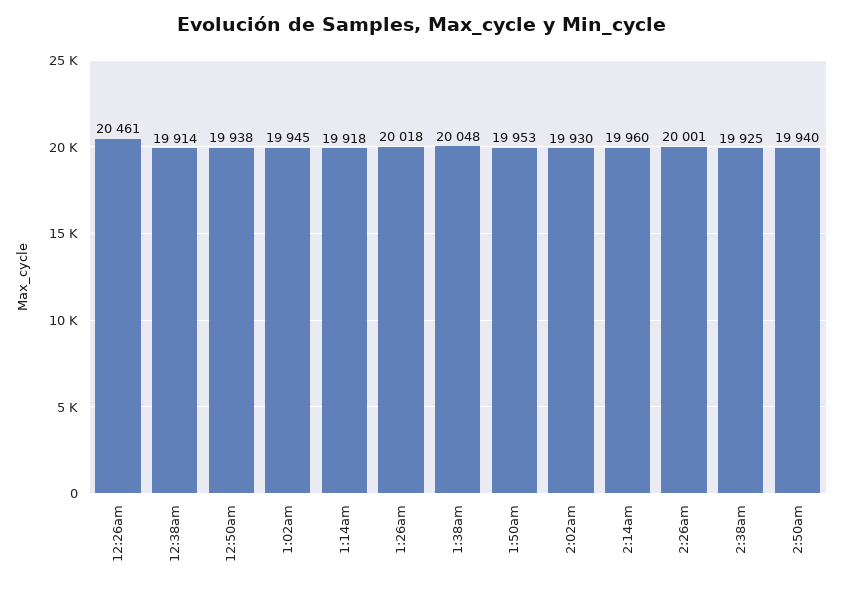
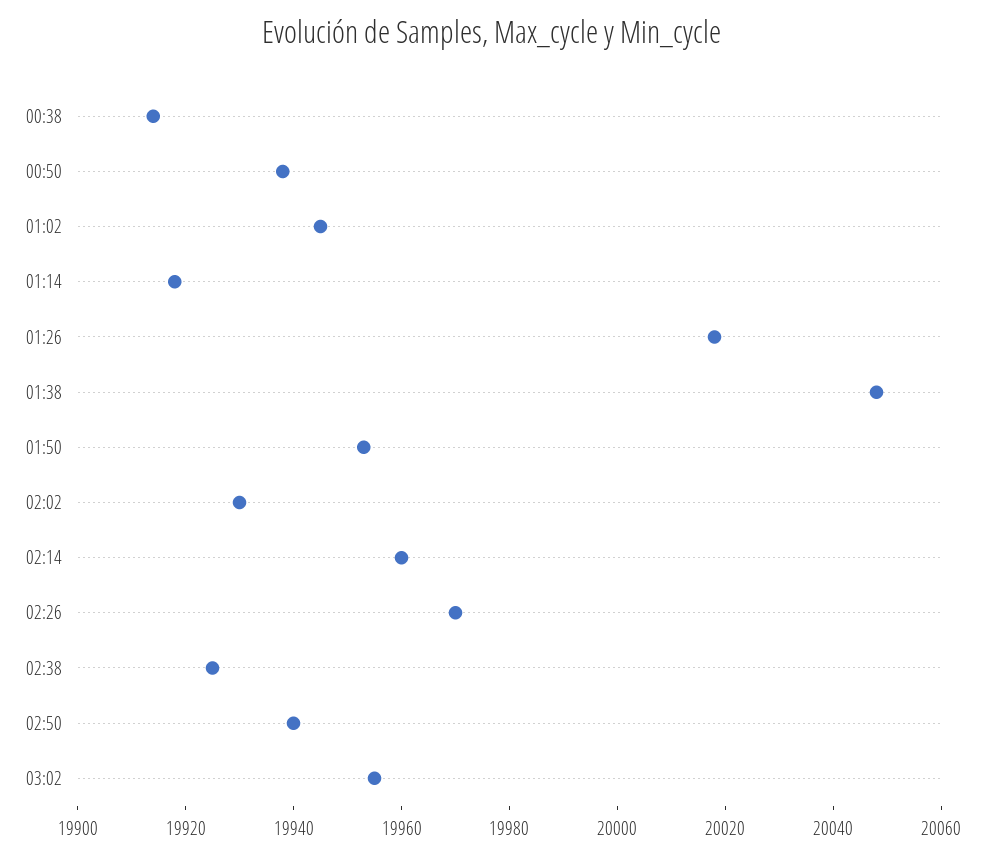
12:26am: 20461 -> none
2:26am: 20001 -> 19970
03:02: none -> 19955

